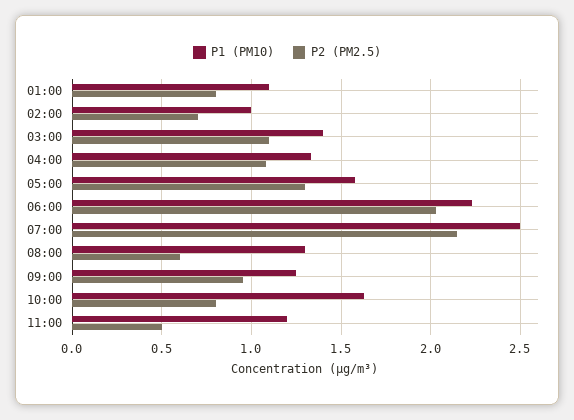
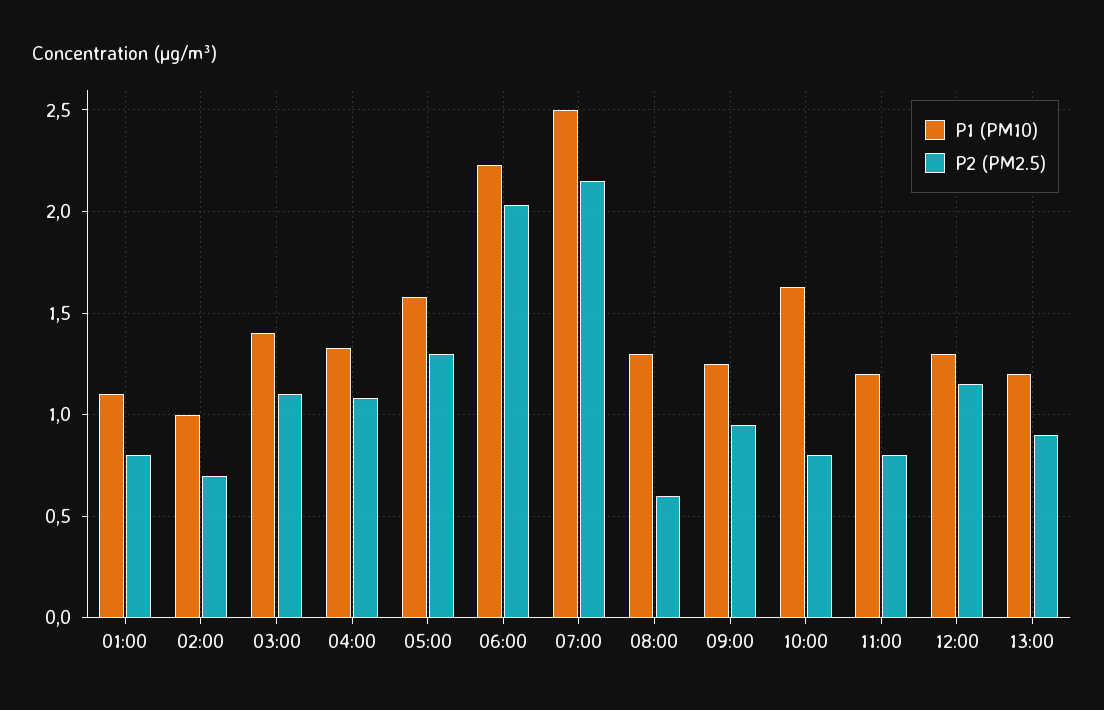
P2 (PM2.5), 11:00: 0.5 -> 0.8
P1 (PM10), 12:00: none -> 1.3
P2 (PM2.5), 12:00: none -> 1.15
P1 (PM10), 13:00: none -> 1.2
P2 (PM2.5), 13:00: none -> 0.9

